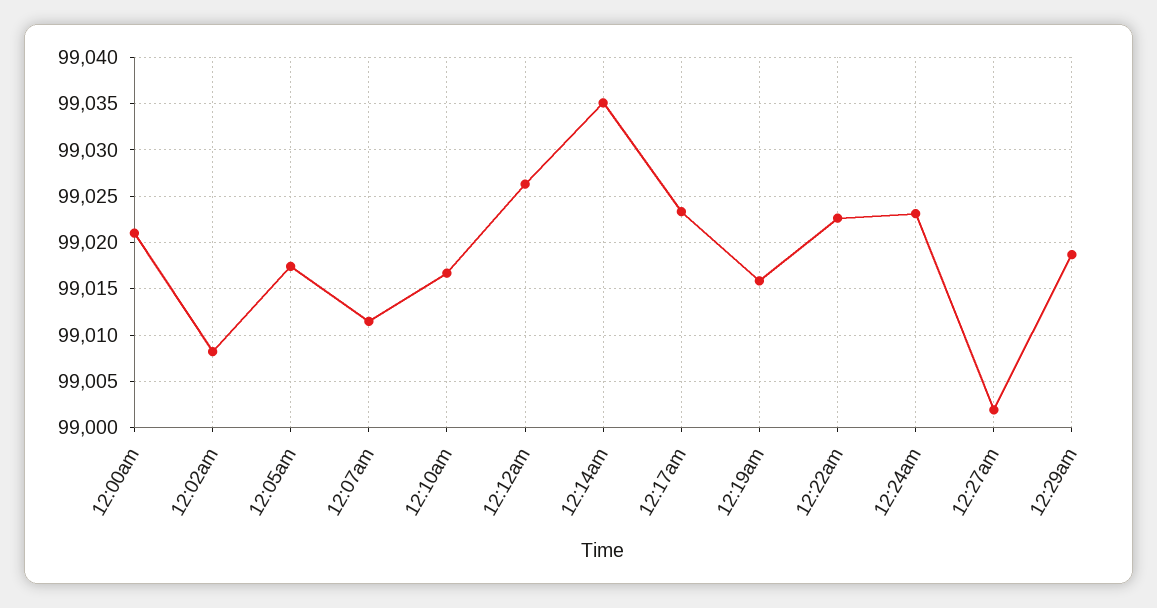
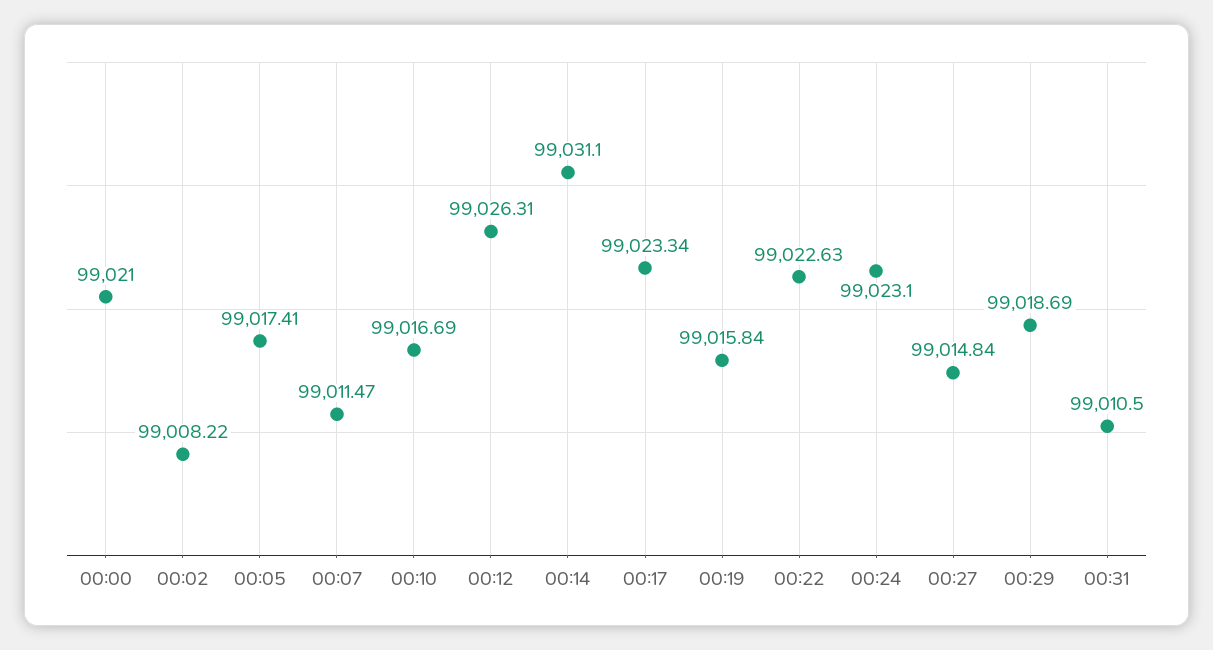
12:14am: 99035 -> 99031.1
12:27am: 99002 -> 99014.84
00:31: none -> 99010.5

